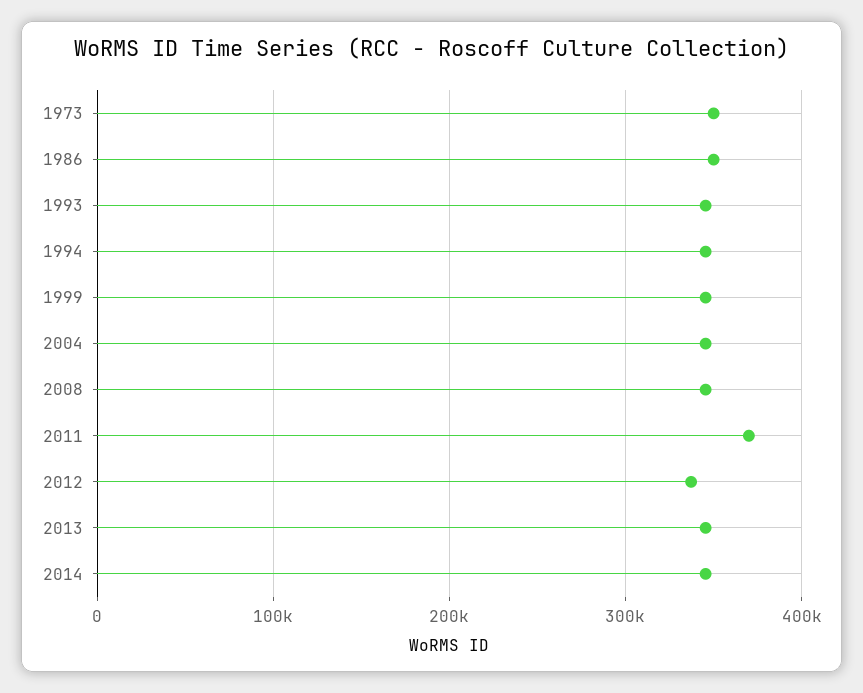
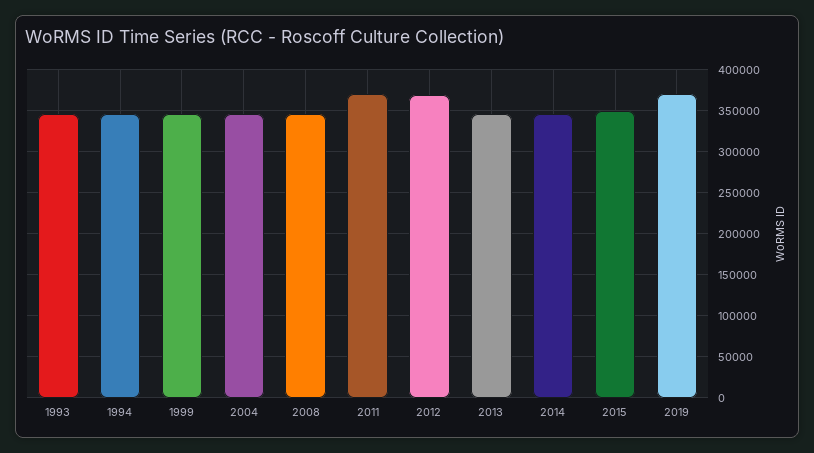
1973: 350000 -> none
1986: 350000 -> none
2012: 340000 -> 370000
2015: none -> 350000
2019: none -> 370000

